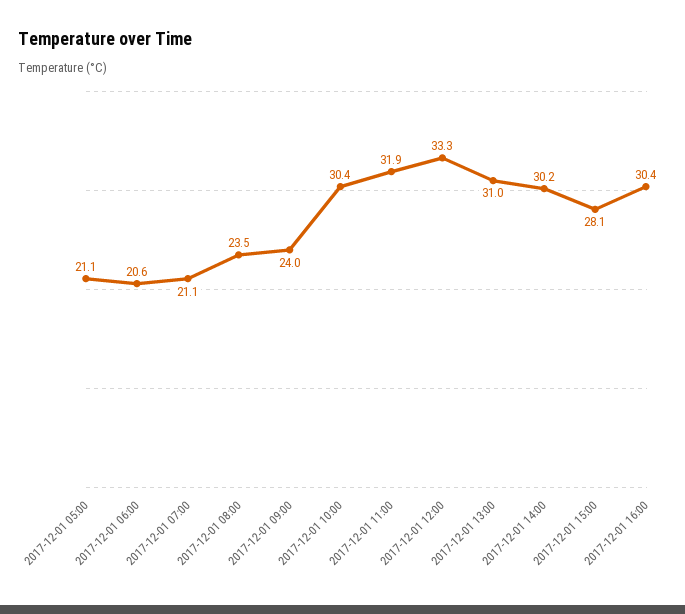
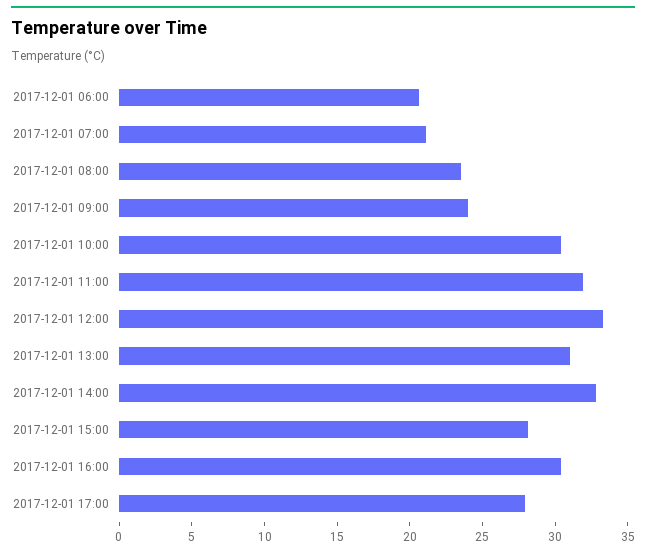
2017-12-01 05:00: 21.1 -> none
2017-12-01 14:00: 30.2 -> 33
2017-12-01 17:00: none -> 28

